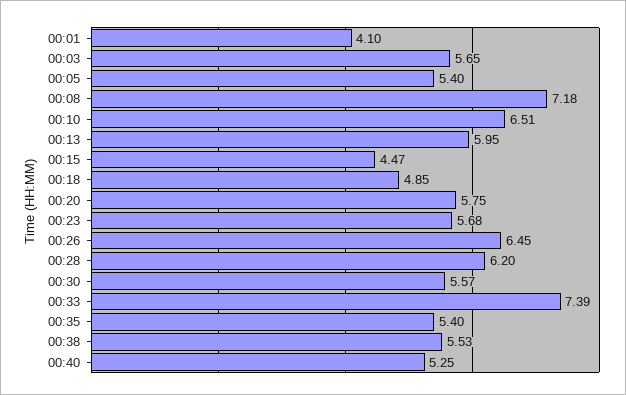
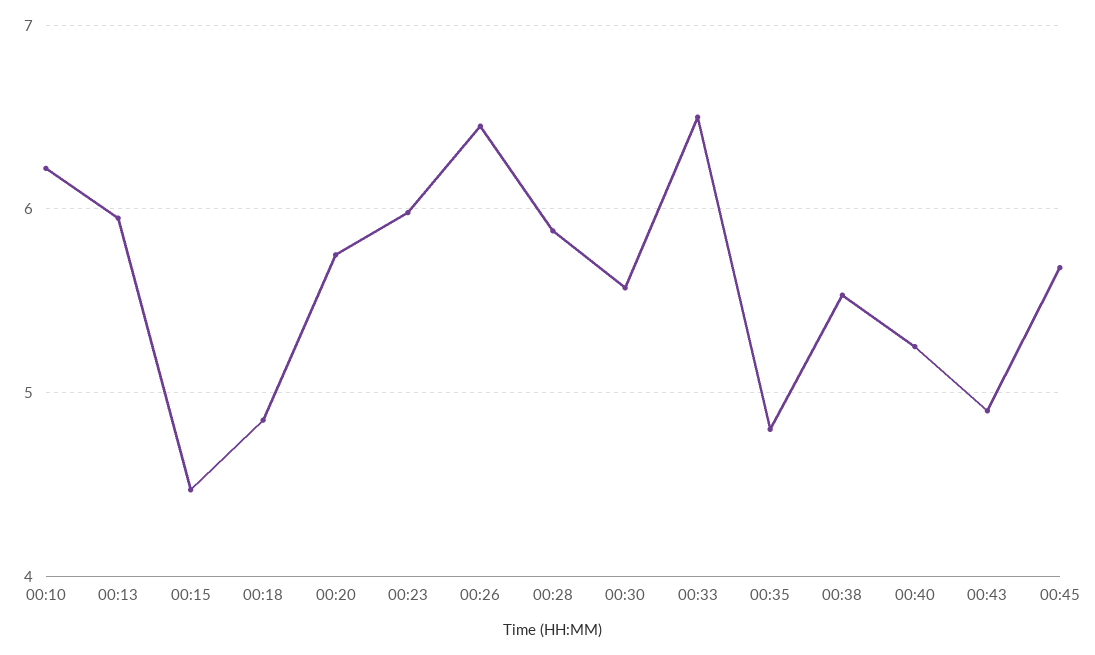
00:01: 4.1 -> none
00:03: 5.65 -> none
00:05: 5.4 -> none
00:08: 7.18 -> none
00:10: 6.51 -> 6.2
00:23: 5.68 -> 6
00:28: 6.2 -> 5.9
00:33: 7.39 -> 6.5
00:35: 5.4 -> 4.8
00:43: none -> 4.9
00:45: none -> 5.7

